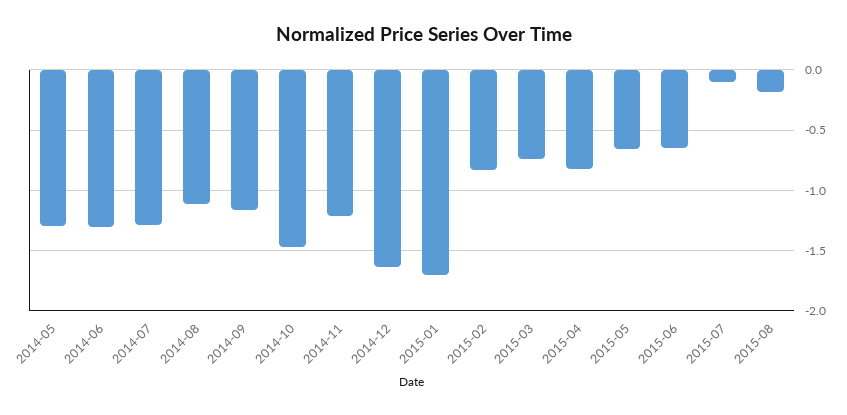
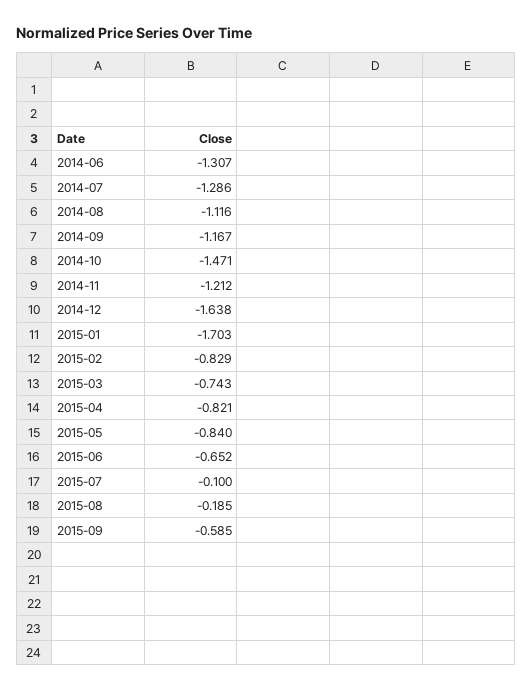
2014-05: -1.3 -> none
2015-05: -0.65 -> -0.84
2015-09: none -> -0.585

